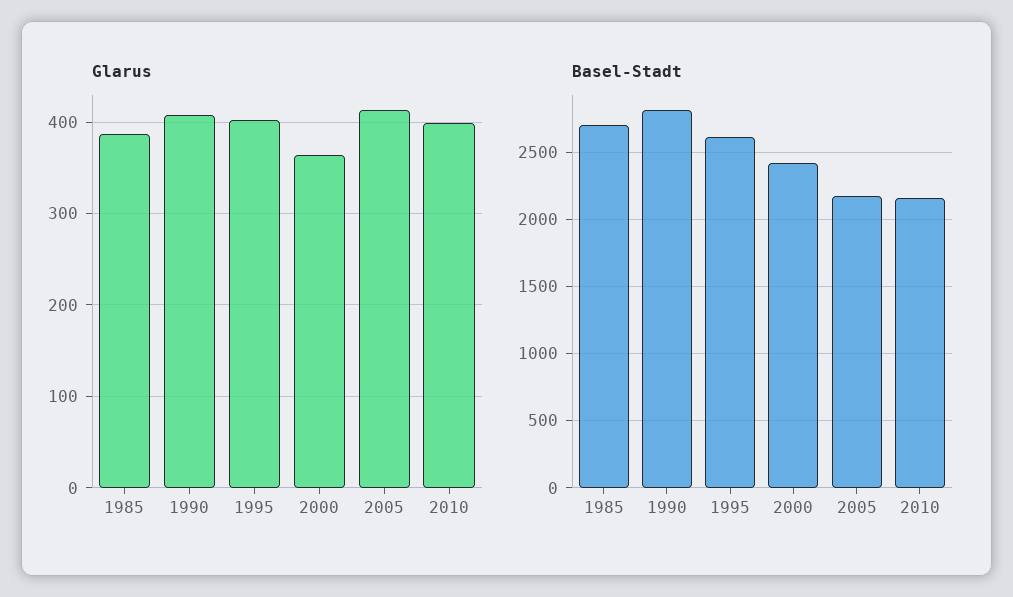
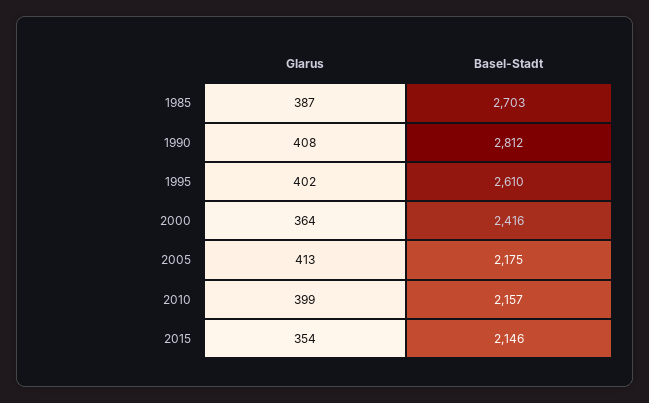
Glarus, 2015: none -> 354
Basel-Stadt, 2015: none -> 2146

